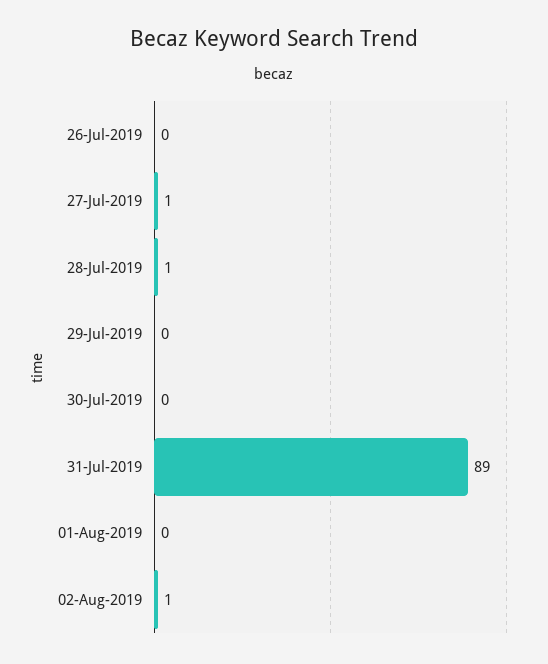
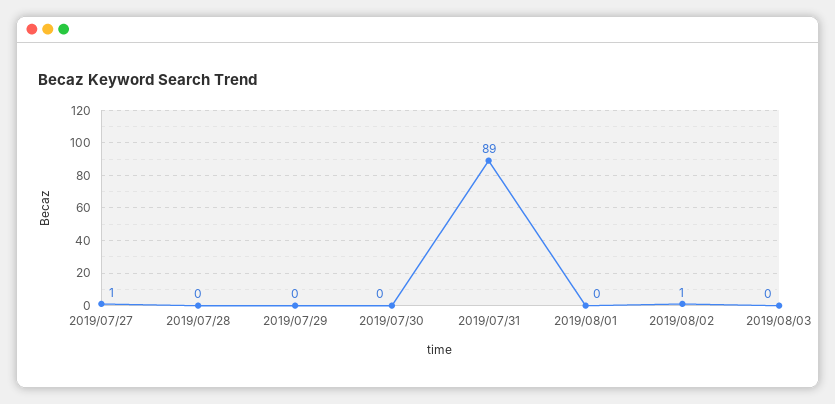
26-Jul-2019: 0 -> none
28-Jul-2019: 1 -> 0
2019/08/03: none -> 0

